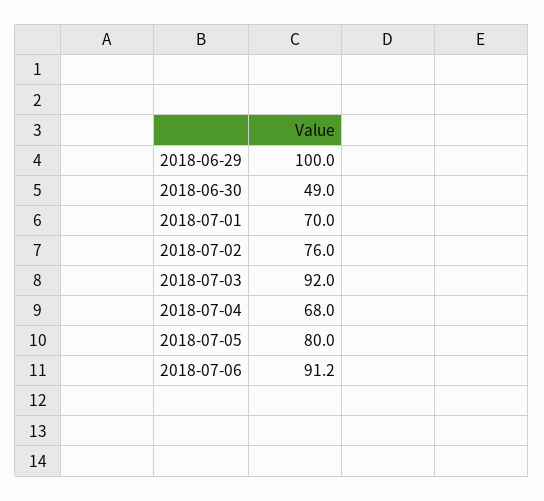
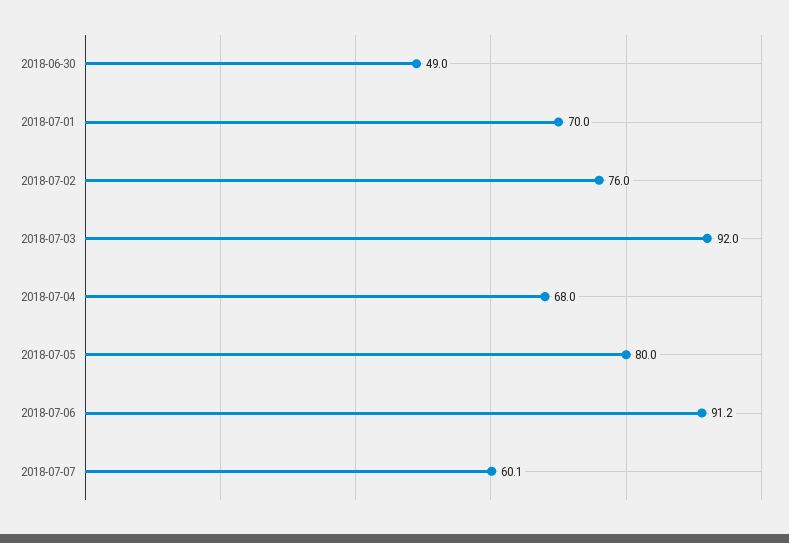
2018-06-29: 100 -> none
2018-07-07: none -> 60.1

